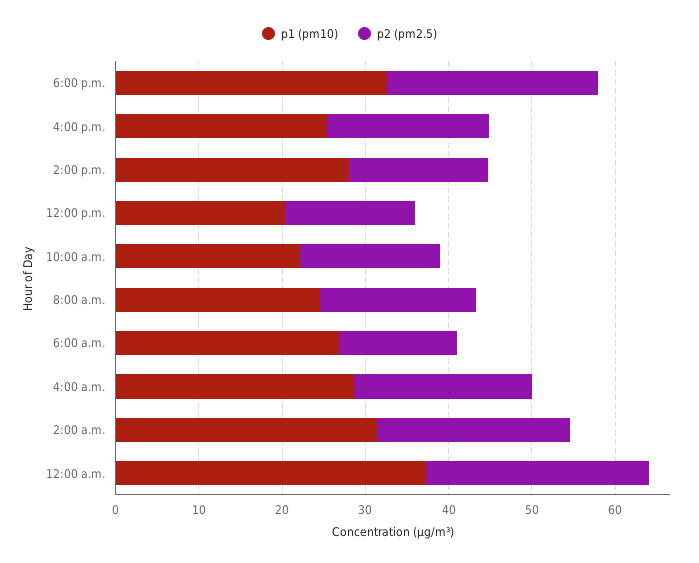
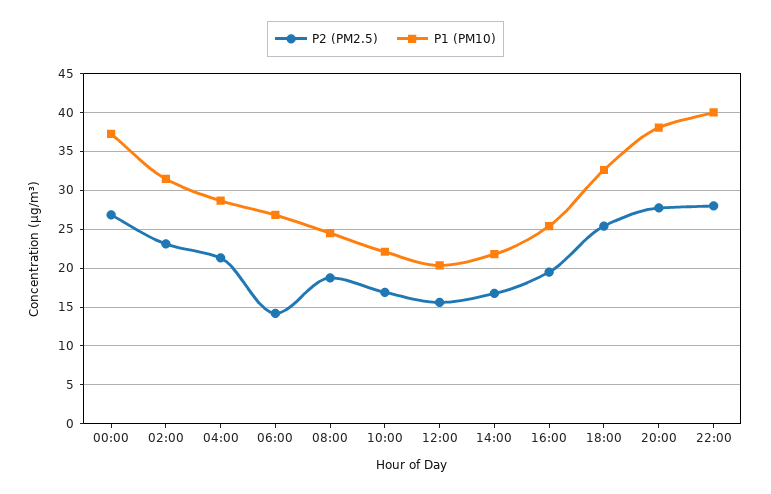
p1 (pm10), 2:00 p.m.: 28 -> 22
p2 (pm2.5), 20:00: none -> 28
p1 (pm10), 20:00: none -> 38
p2 (pm2.5), 22:00: none -> 28
p1 (pm10), 22:00: none -> 40

